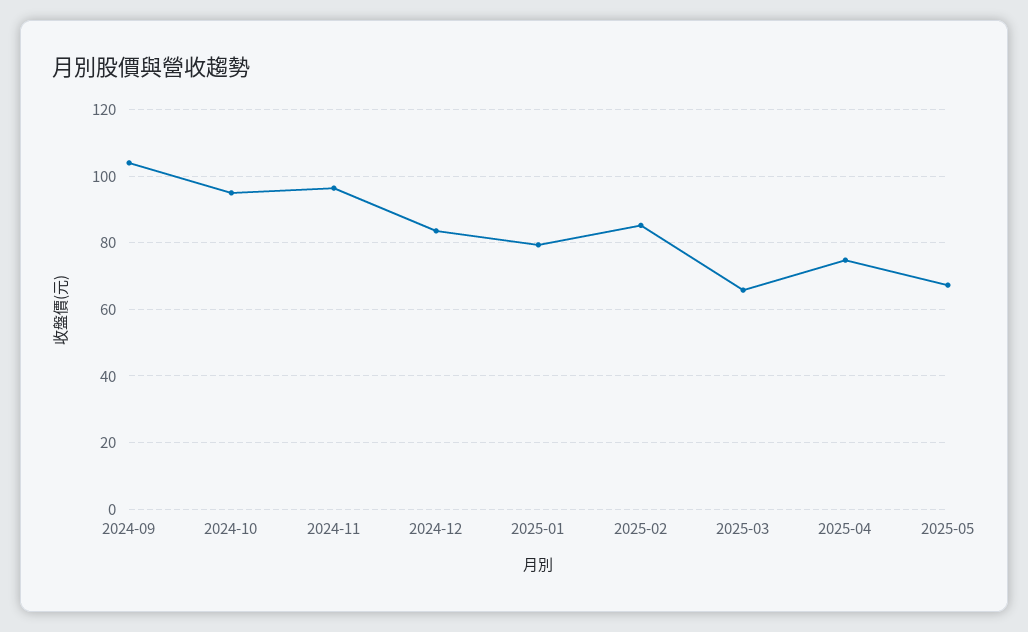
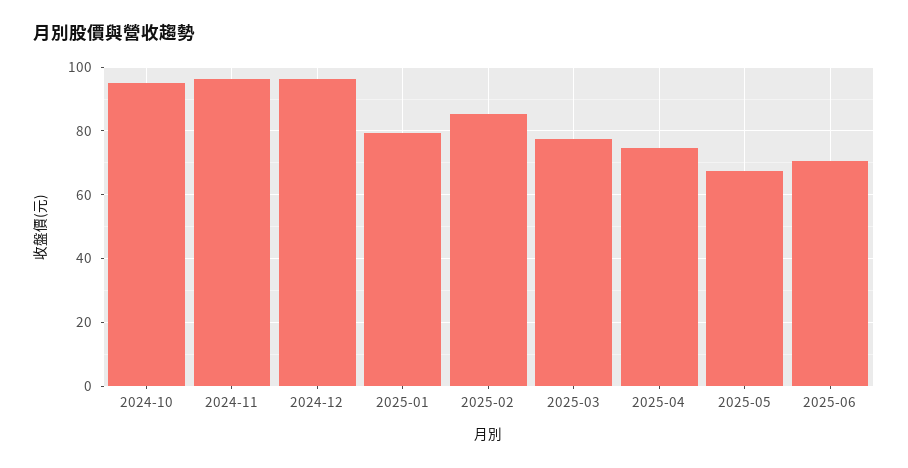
2024-09: 104 -> none
2024-12: 84 -> 96
2025-03: 66 -> 78
2025-06: none -> 70

